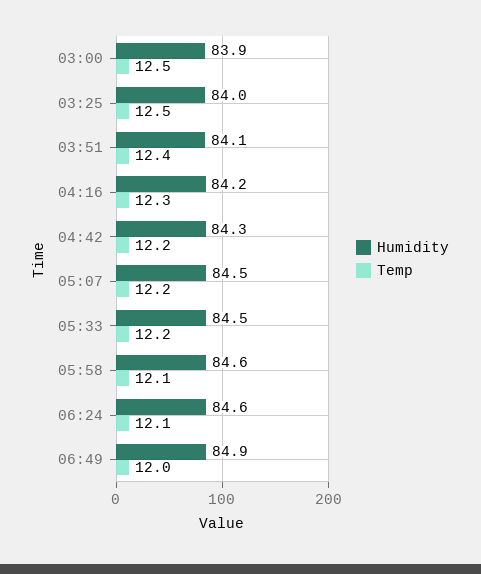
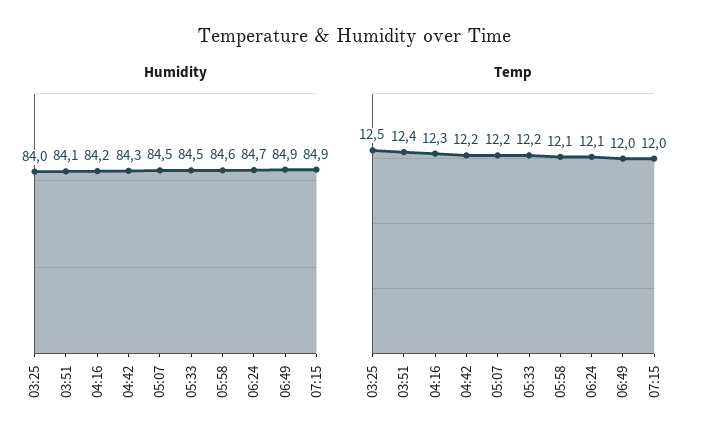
Humidity, 03:00: 83.9 -> none
Temp, 03:00: 12.5 -> none
Humidity, 06:24: 84.6 -> 84.7
Humidity, 07:15: none -> 84.9
Temp, 07:15: none -> 12

